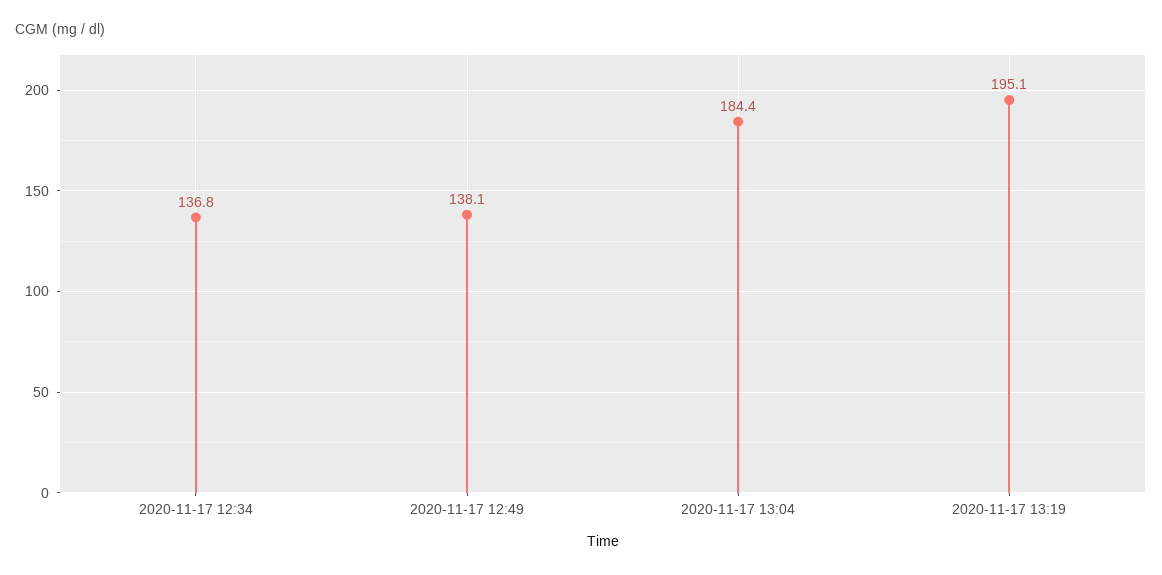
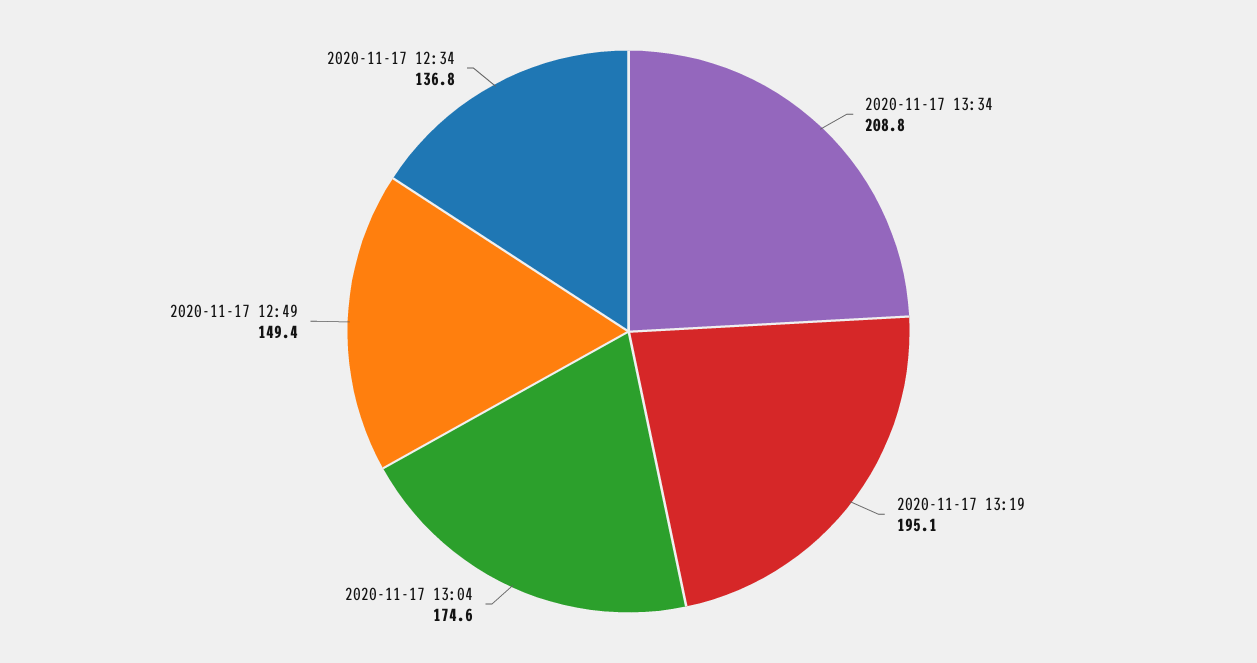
2020-11-17 12:49: 138.1 -> 149.4
2020-11-17 13:04: 184.4 -> 174.6
2020-11-17 13:34: none -> 208.8

